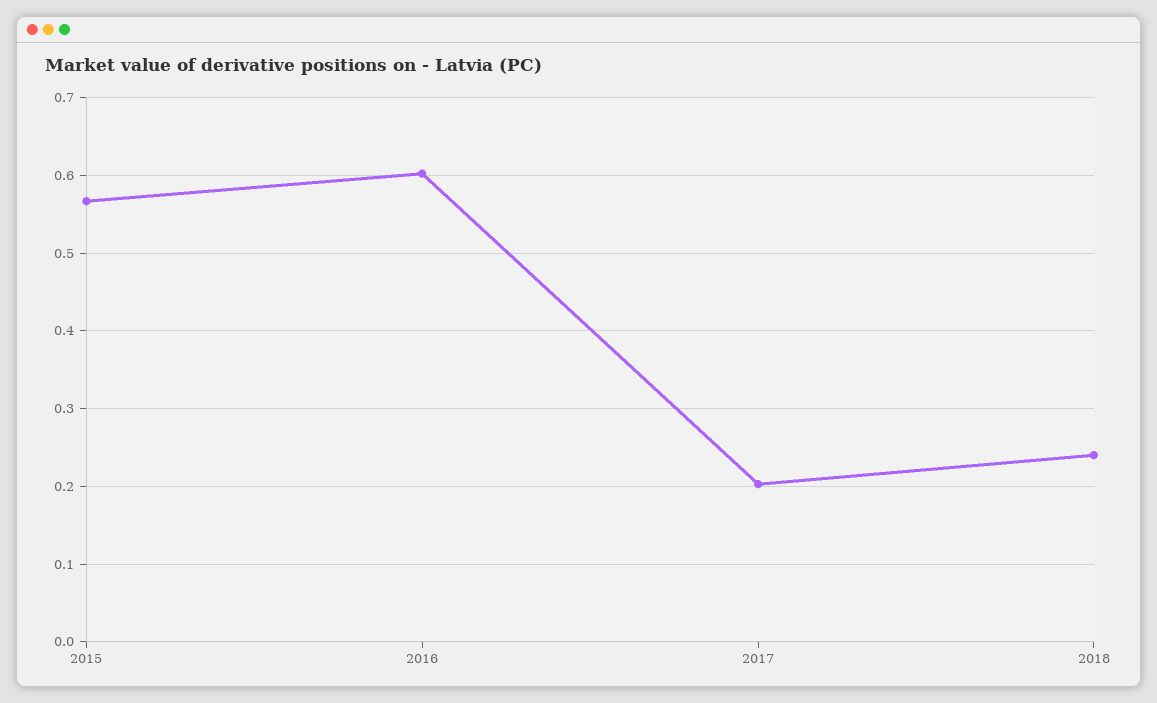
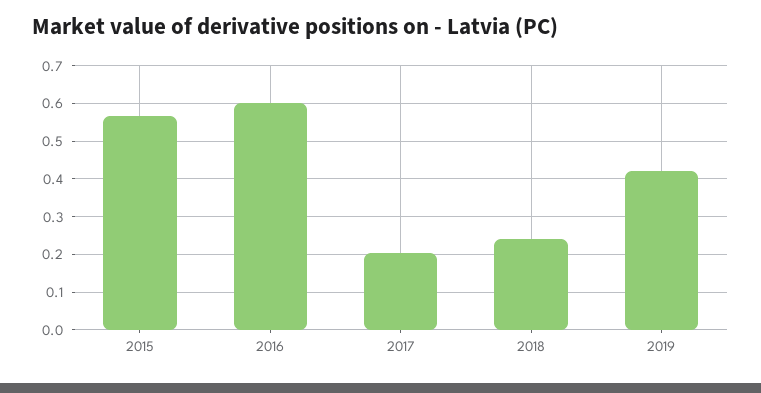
2019: none -> 0.42

